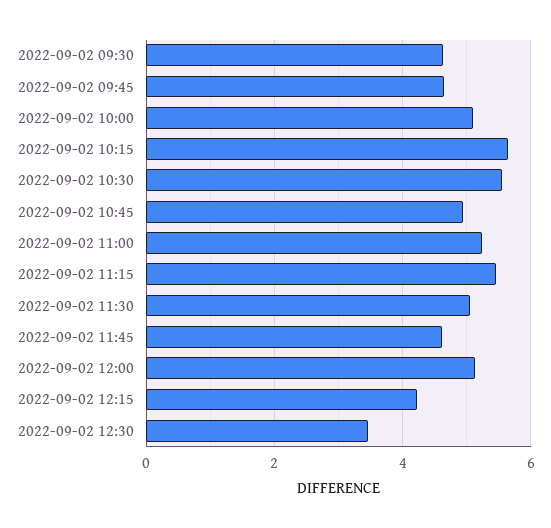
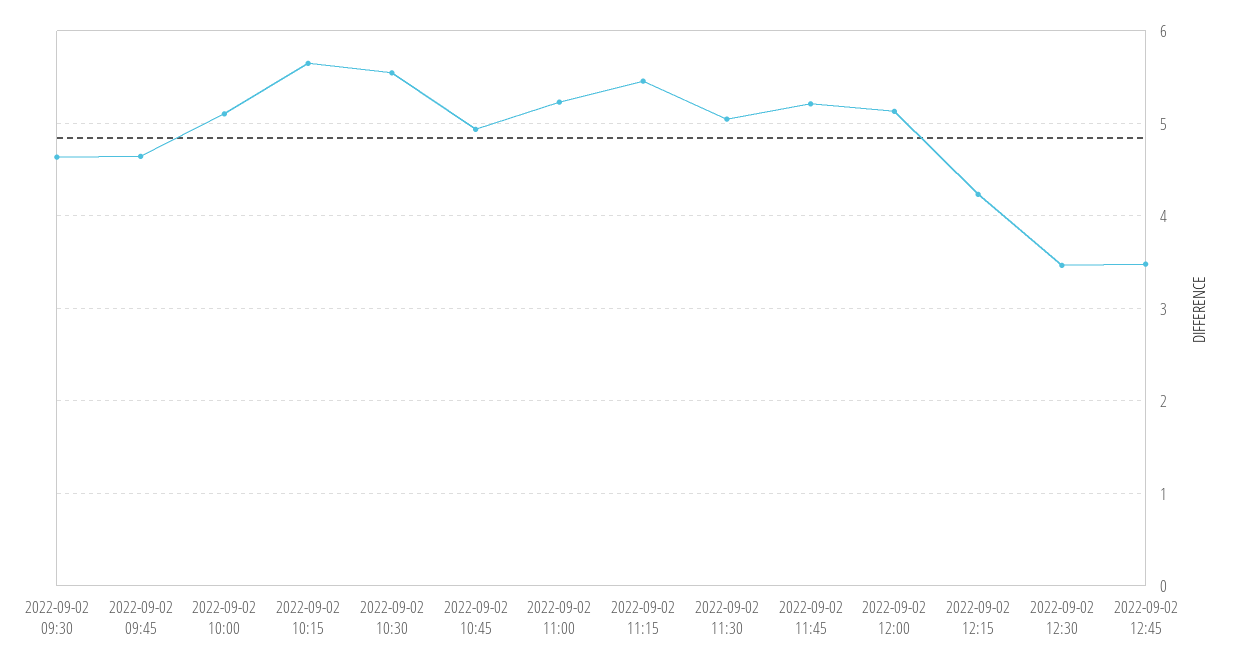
2022-09-02 11:45: 4.6 -> 5.2
2022-09-02 12:45: none -> 3.5

